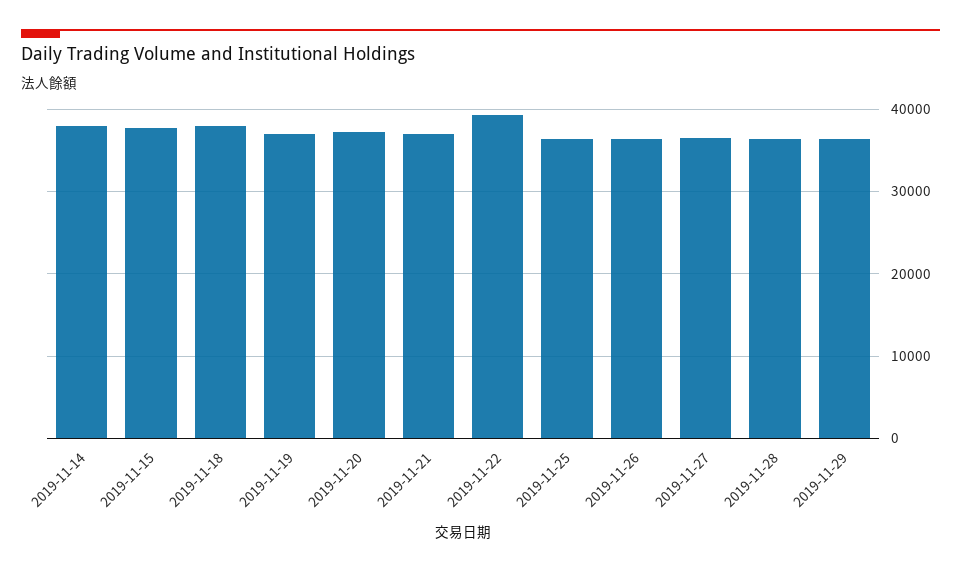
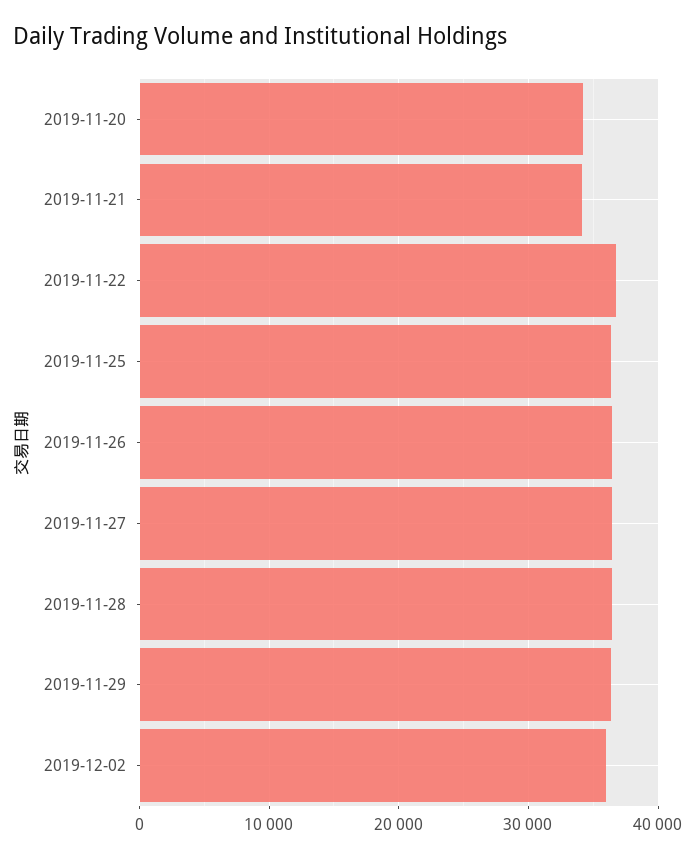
2019-11-14: 38000 -> none
2019-11-15: 38000 -> none
2019-11-18: 38000 -> none
2019-11-19: 37000 -> none
2019-11-20: 37000 -> 34000
2019-11-21: 37000 -> 34000
2019-11-22: 39000 -> 37000
2019-12-02: none -> 36000

